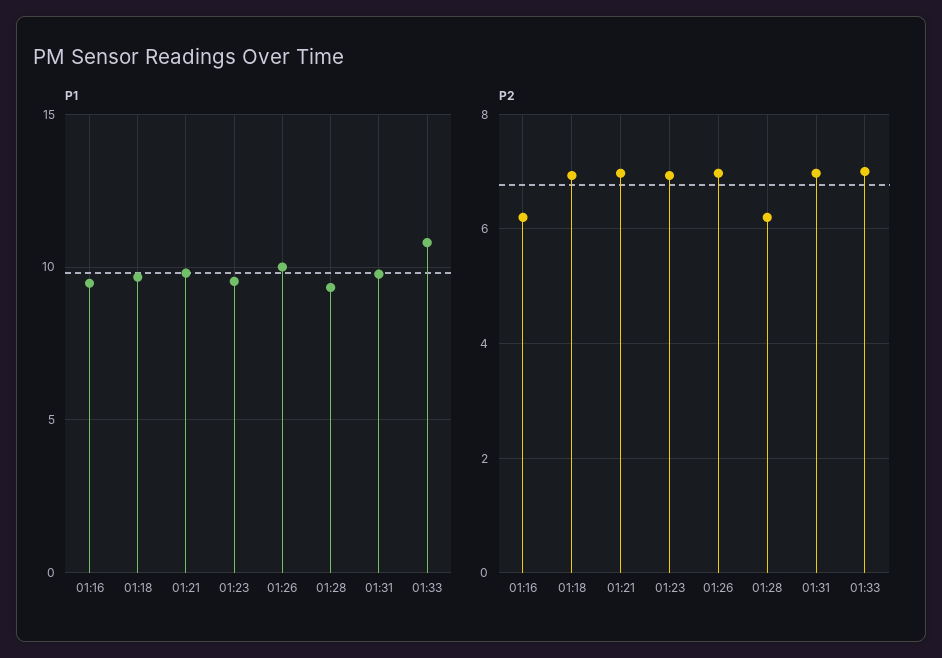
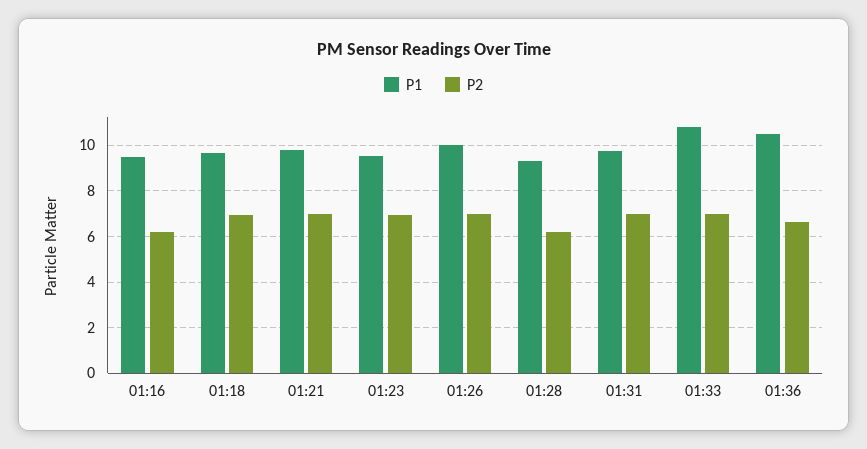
P1, 01:36: none -> 10.5
P2, 01:36: none -> 6.5

